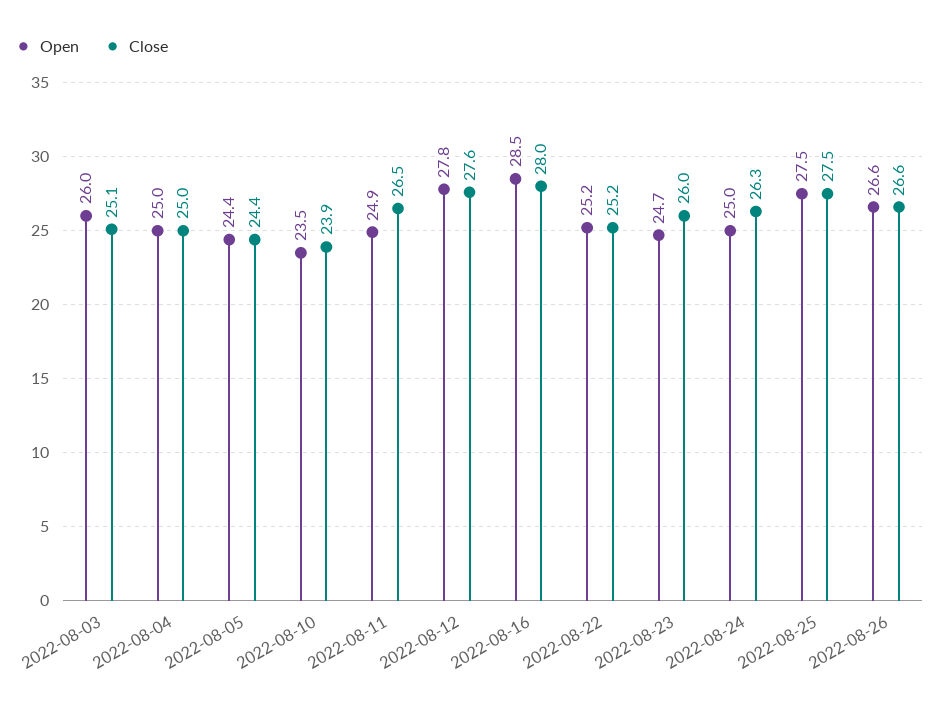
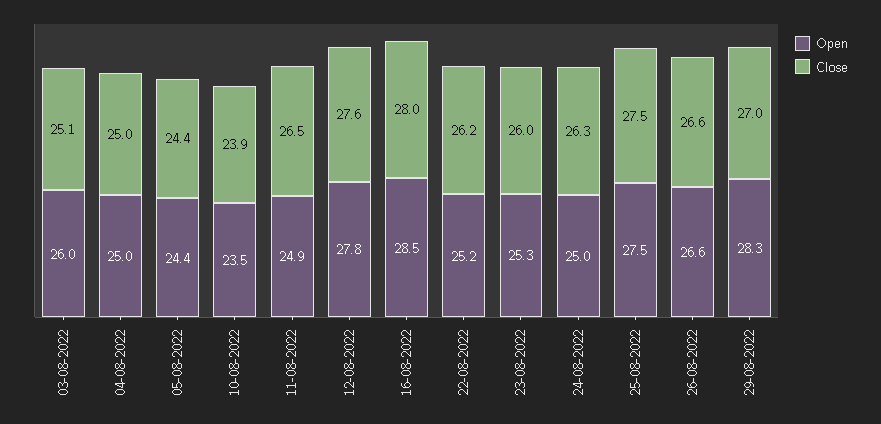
Close, 2022-08-22: 25.2 -> 26.2
Open, 2022-08-23: 24.7 -> 25.3
Open, 29-08-2022: none -> 28.3
Close, 29-08-2022: none -> 27

